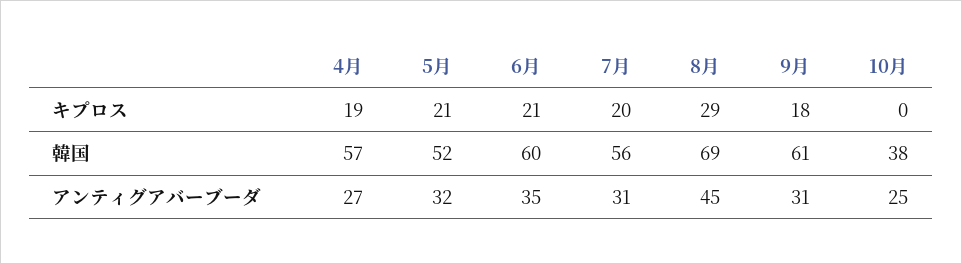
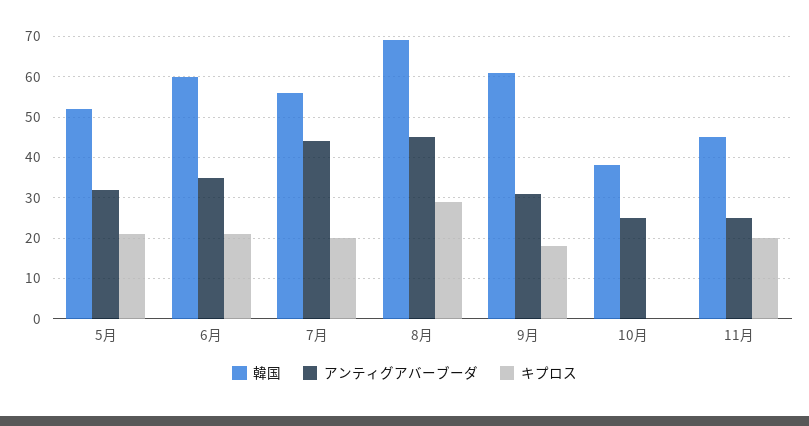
キプロス, 4月: 19 -> none
韓国, 4月: 57 -> none
アンティグアバーブーダ, 4月: 27 -> none
アンティグアバーブーダ, 7月: 31 -> 45
韓国, 11月: none -> 45
アンティグアバーブーダ, 11月: none -> 25
キプロス, 11月: none -> 20

